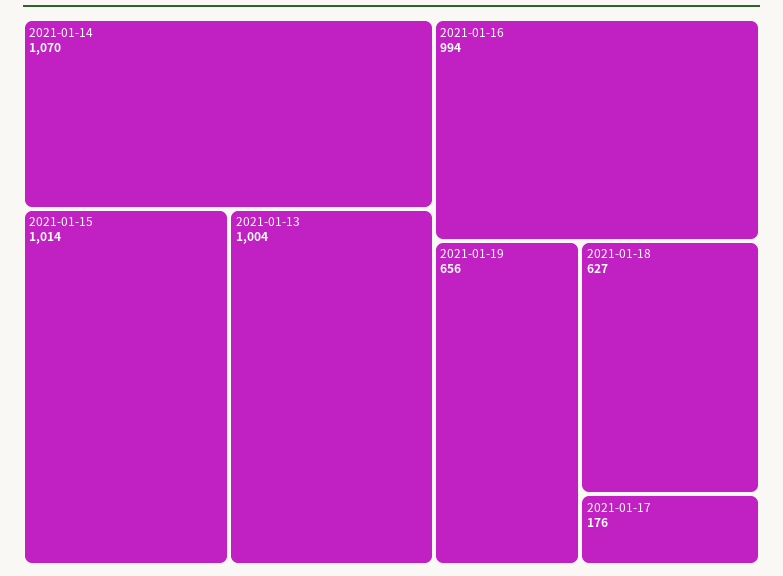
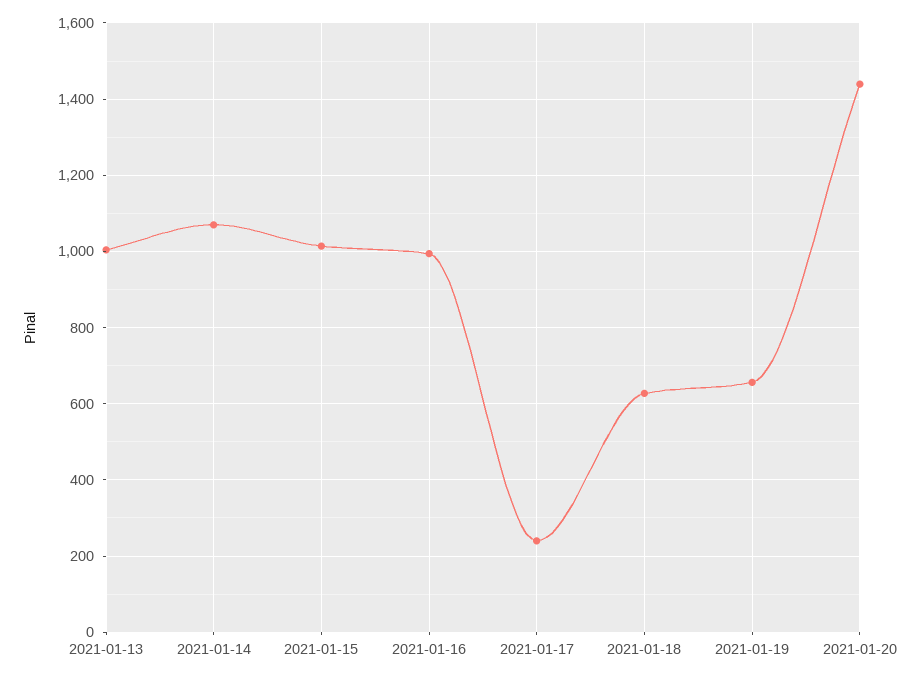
2021-01-17: 176 -> 240
2021-01-20: none -> 1440

